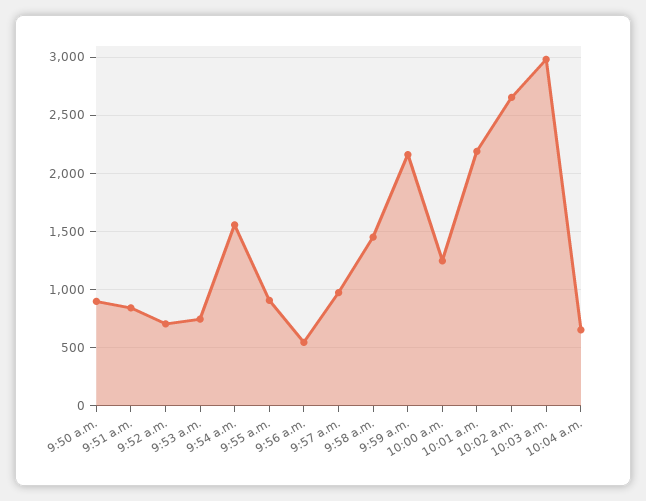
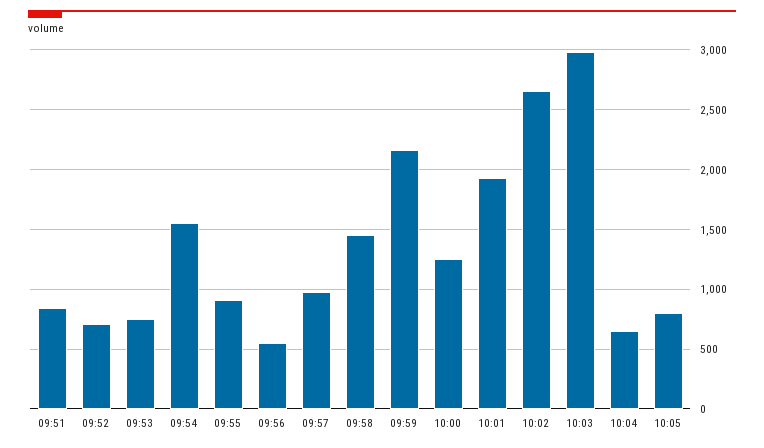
9:50 a.m.: 900 -> none
10:01 a.m.: 2200 -> 1900
10:05: none -> 800

